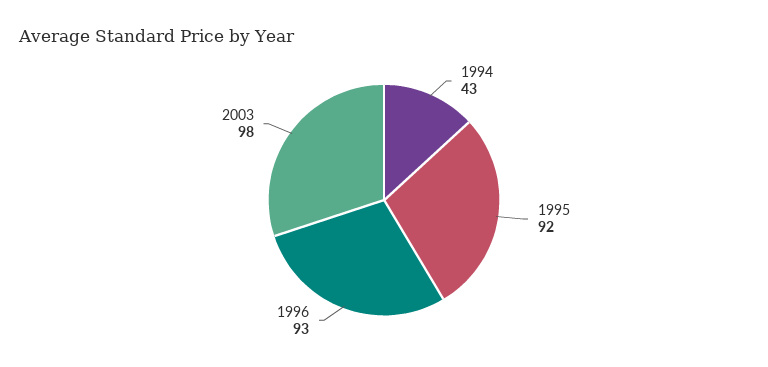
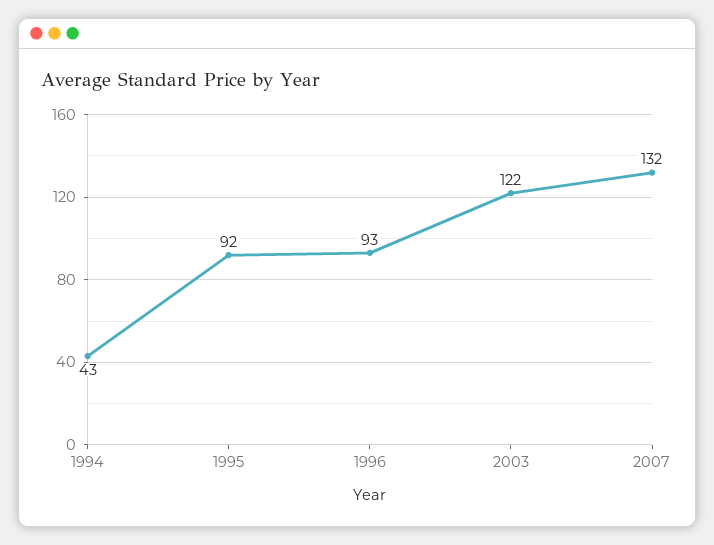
2003: 98 -> 122
2007: none -> 132

